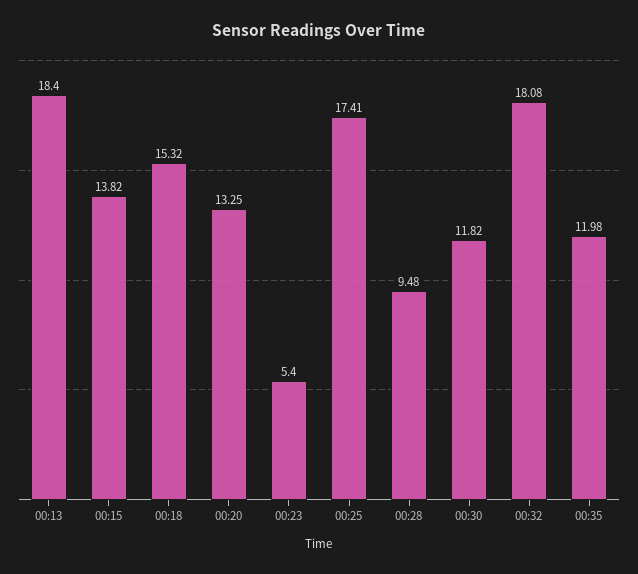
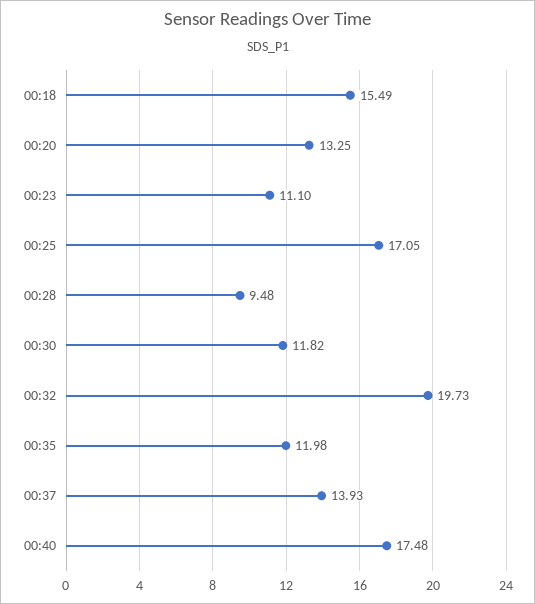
00:13: 18.4 -> none
00:15: 13.82 -> none
00:18: 15.32 -> 15.49
00:23: 5.4 -> 11.1
00:25: 17.41 -> 17.05
00:32: 18.08 -> 19.73
00:37: none -> 13.93
00:40: none -> 17.48

